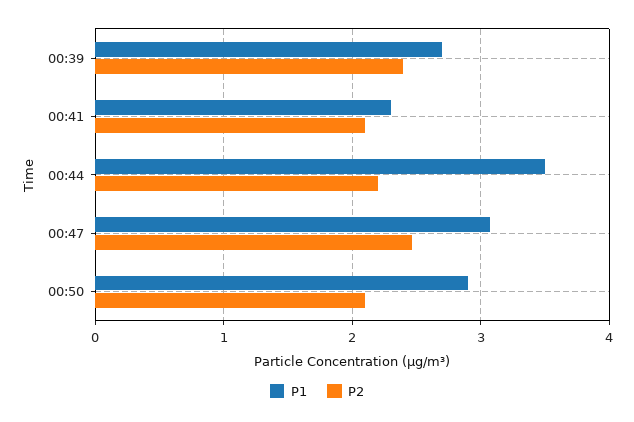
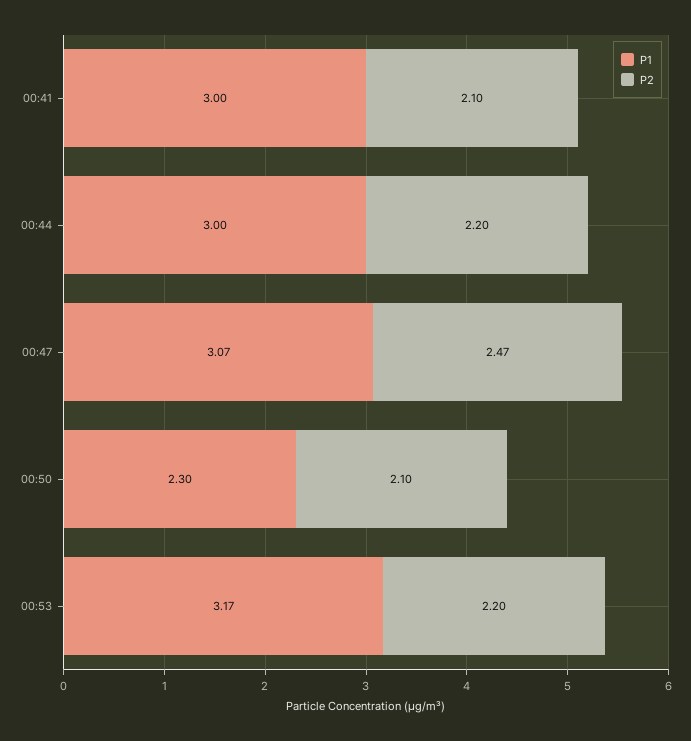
P1, 00:39: 2.7 -> none
P2, 00:39: 2.4 -> none
P1, 00:41: 2.3 -> 3
P1, 00:44: 3.5 -> 3
P1, 00:50: 2.9 -> 2.3
P1, 00:53: none -> 3.17
P2, 00:53: none -> 2.2

